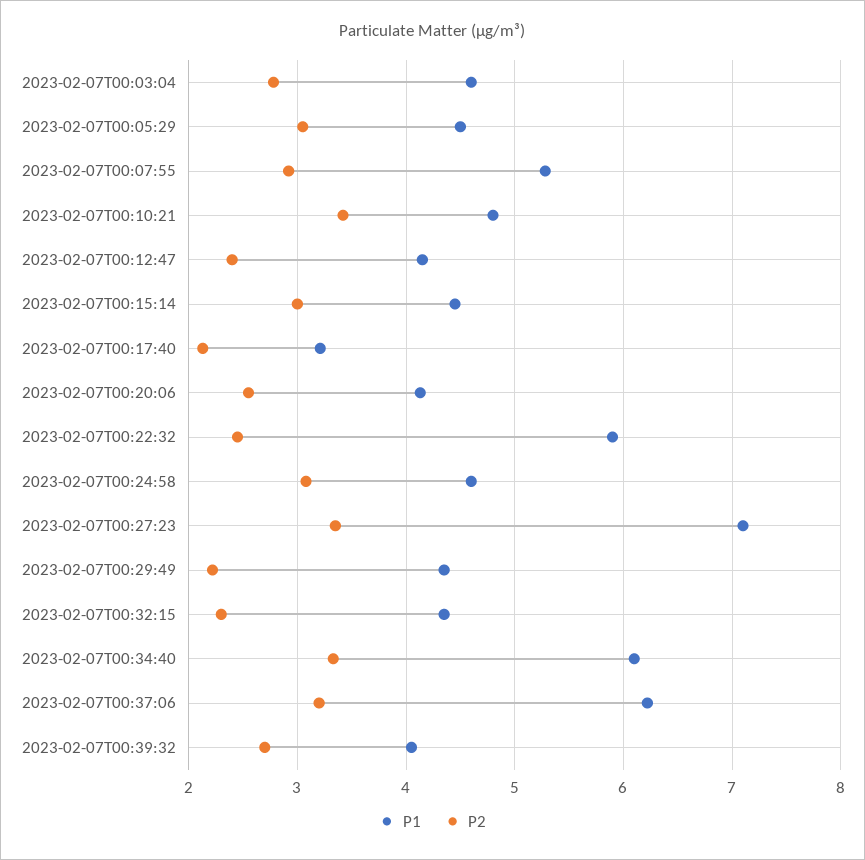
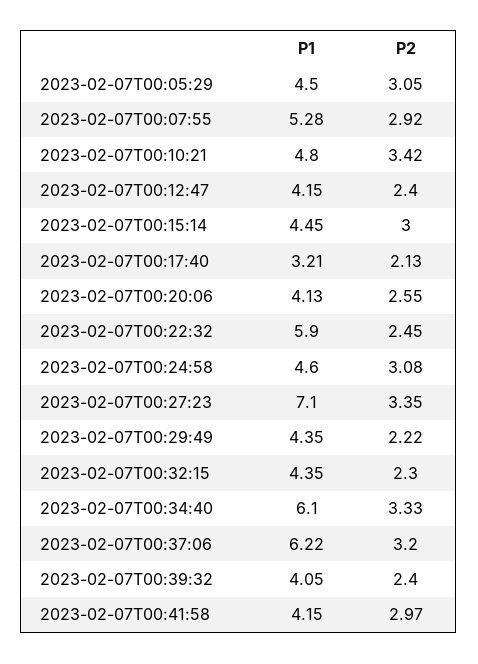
P1, 2023-02-07T00:03:04: 4.6 -> none
P2, 2023-02-07T00:03:04: 2.8 -> none
P2, 2023-02-07T00:39:32: 2.7 -> 2.4
P1, 2023-02-07T00:41:58: none -> 4.15
P2, 2023-02-07T00:41:58: none -> 2.97

